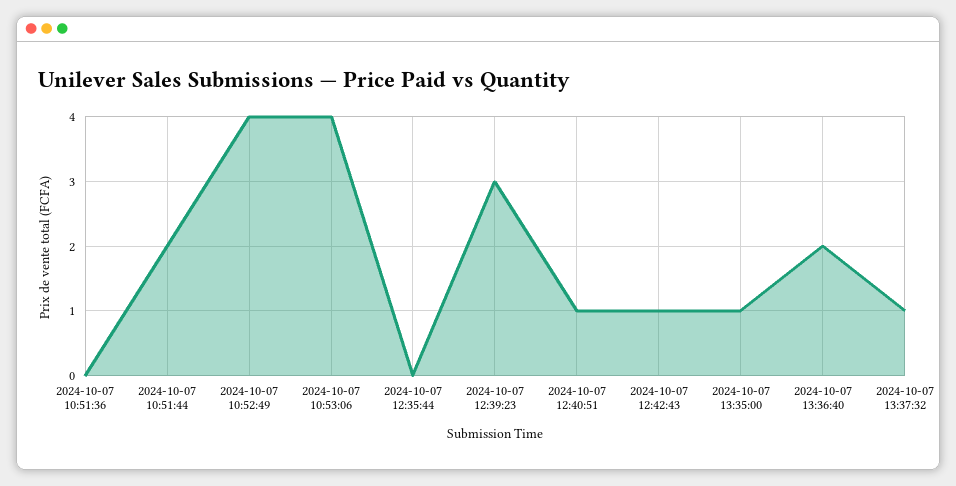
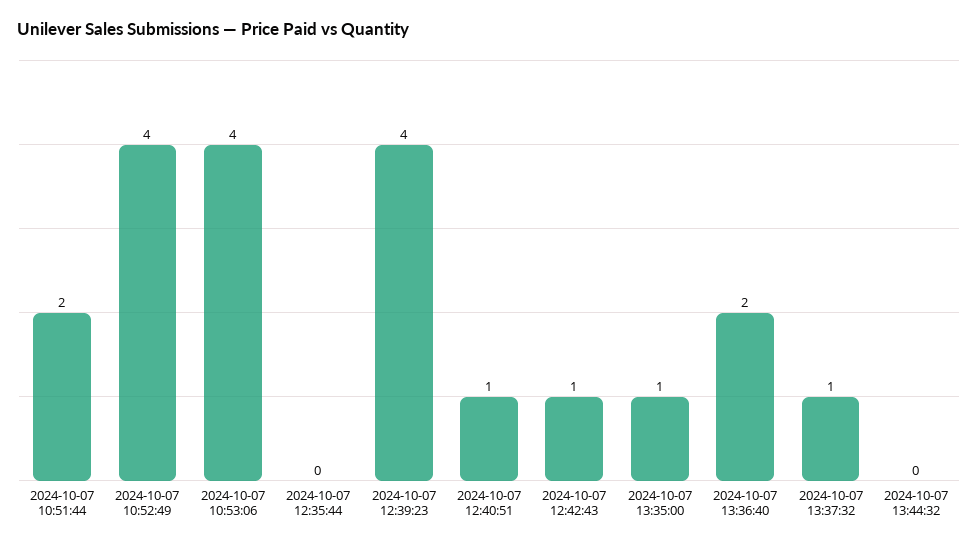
2024-10-07 10:51:36: 0 -> none
2024-10-07 12:39:23: 3 -> 4
2024-10-07 13:44:32: none -> 0

